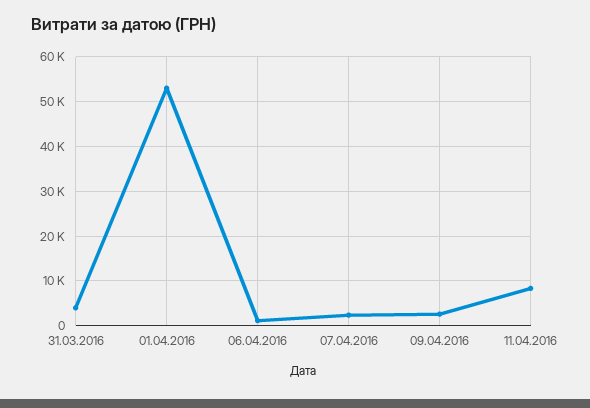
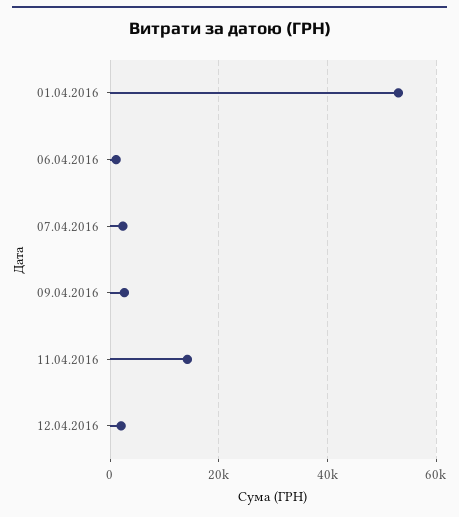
31.03.2016: 4000 -> none
11.04.2016: 8000 -> 14000
12.04.2016: none -> 2000

